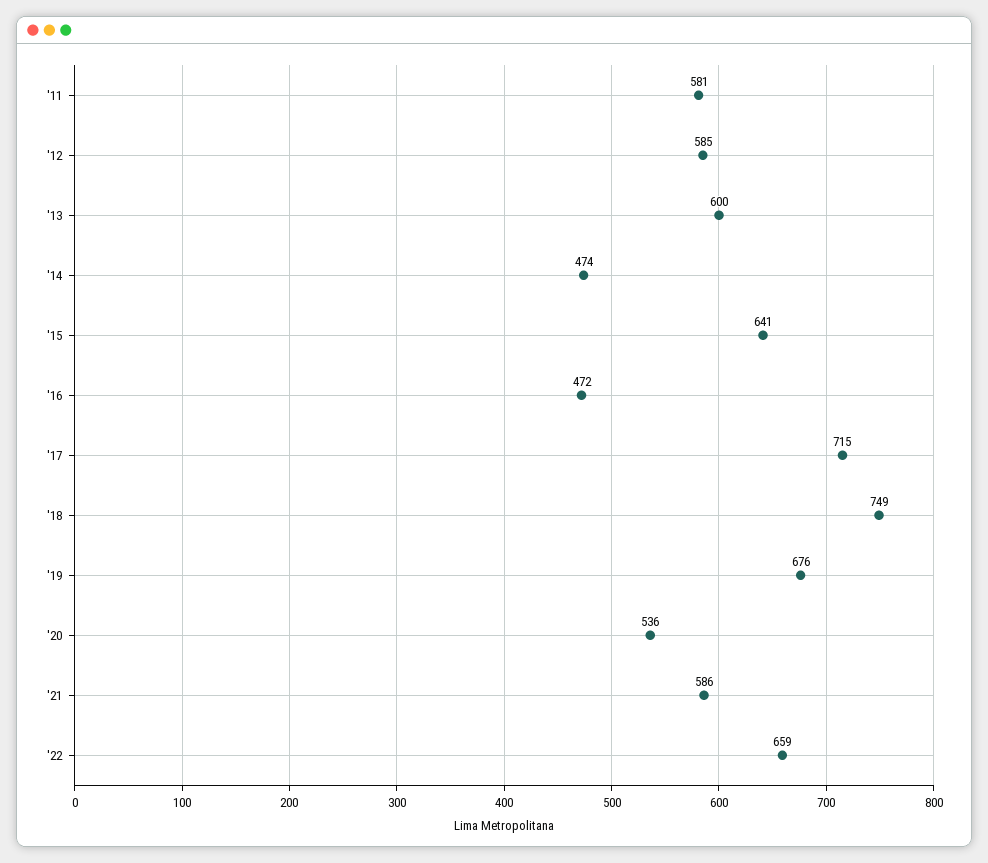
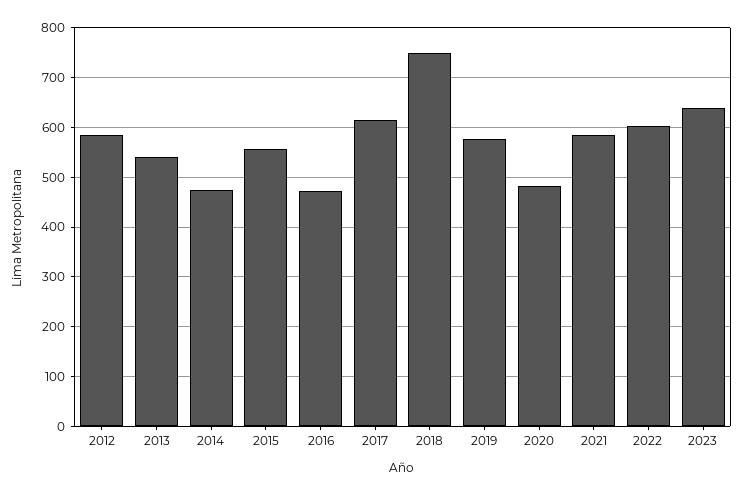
'11: 581 -> none
'13: 600 -> 540
'15: 641 -> 560
'17: 715 -> 620
'19: 676 -> 580
'20: 536 -> 480
'22: 659 -> 600
2023: none -> 640

